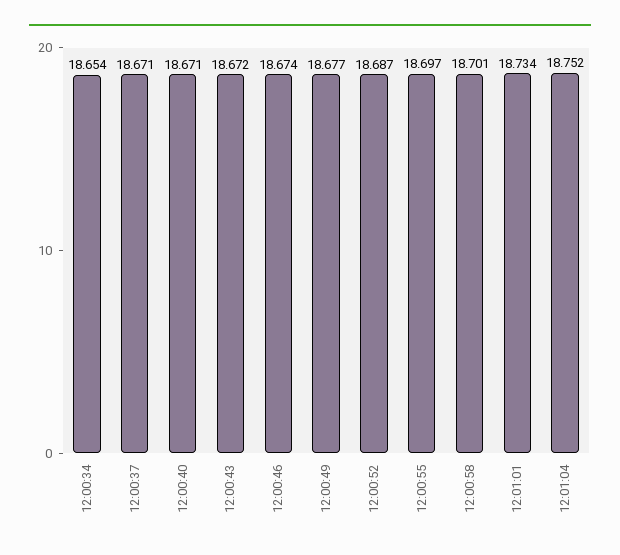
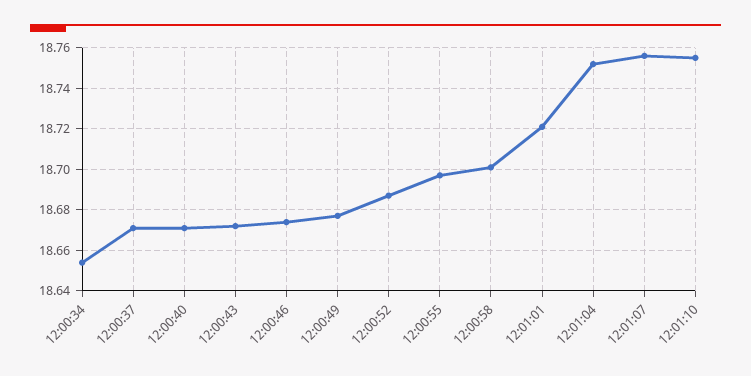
12:01:01: 18.734 -> 18.72
12:01:07: none -> 18.755
12:01:10: none -> 18.755

